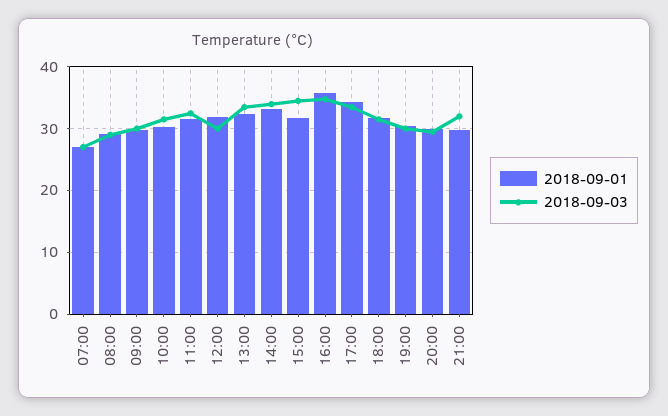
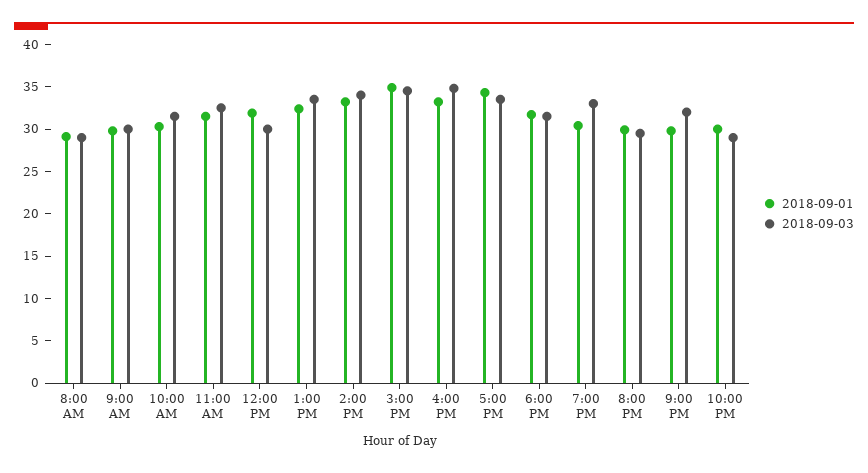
2018-09-01, 07:00: 27 -> none
2018-09-03, 07:00: 27 -> none
2018-09-01, 15:00: 32 -> 35
2018-09-01, 16:00: 36 -> 33
2018-09-03, 19:00: 30 -> 33
2018-09-01, 10:00 PM: none -> 30
2018-09-03, 10:00 PM: none -> 29

